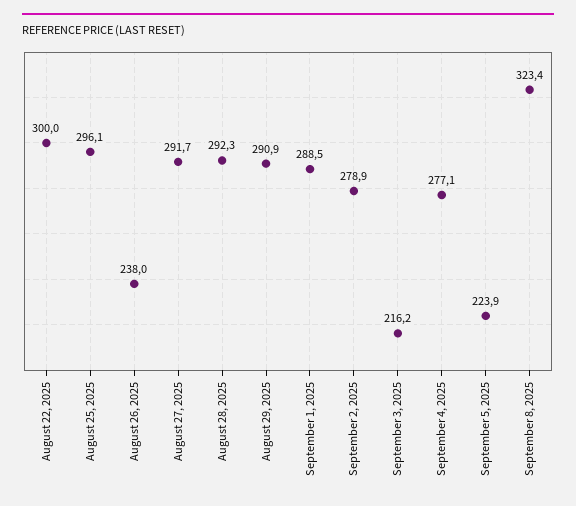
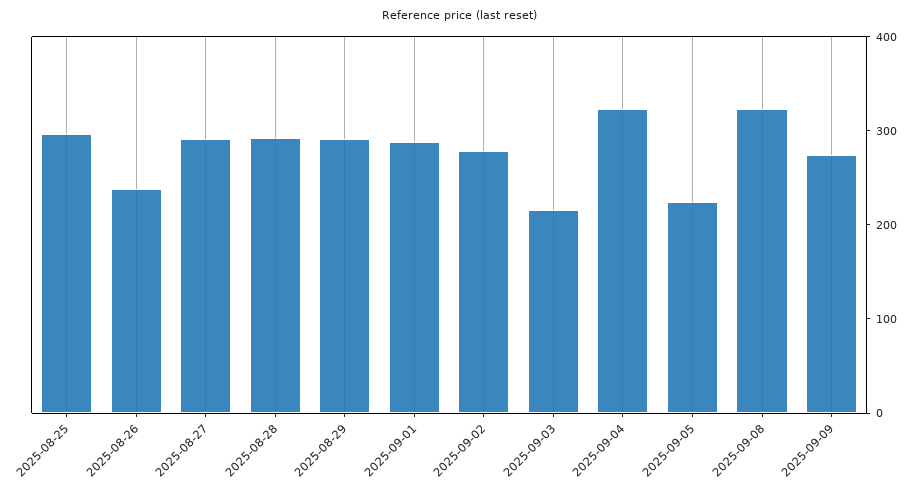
August 22, 2025: 300 -> none
September 4, 2025: 277.1 -> 320
2025-09-09: none -> 280

